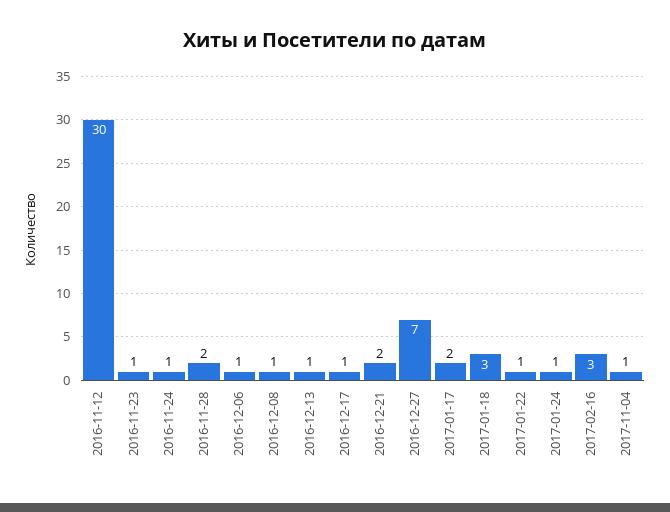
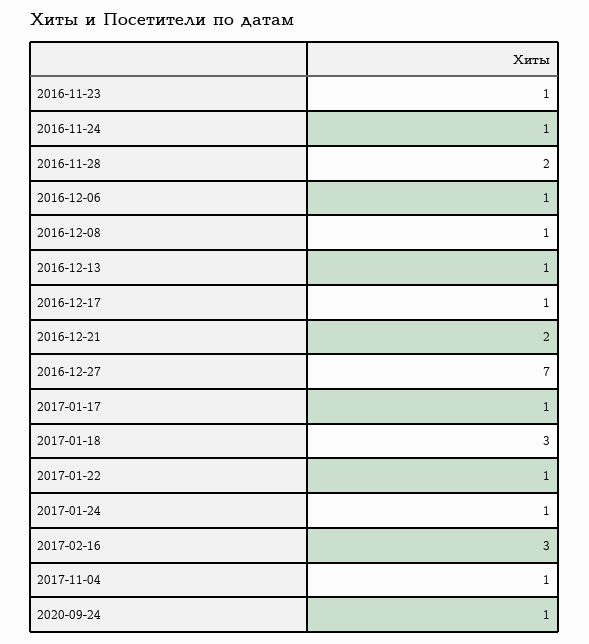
2016-11-12: 30 -> none
2017-01-17: 2 -> 1
2020-09-24: none -> 1

